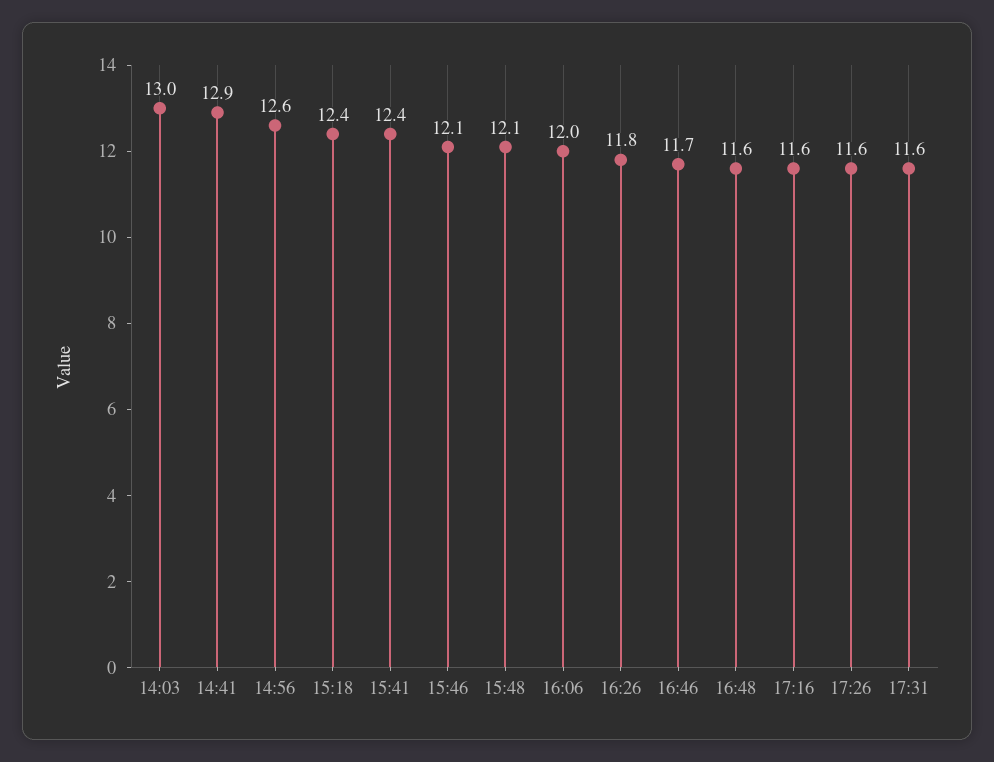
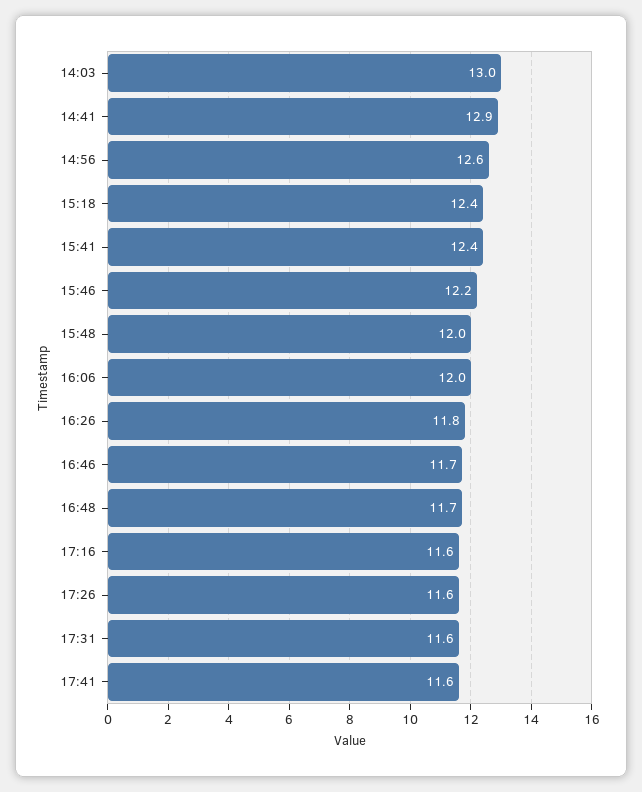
15:46: 12.1 -> 12.2
15:48: 12.1 -> 12
16:48: 11.6 -> 11.7
17:41: none -> 11.6

